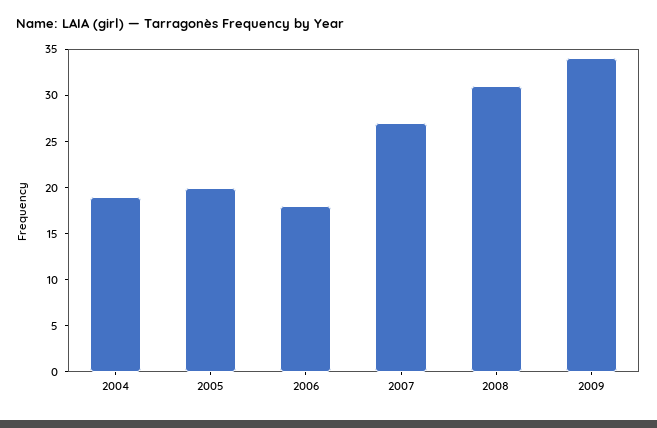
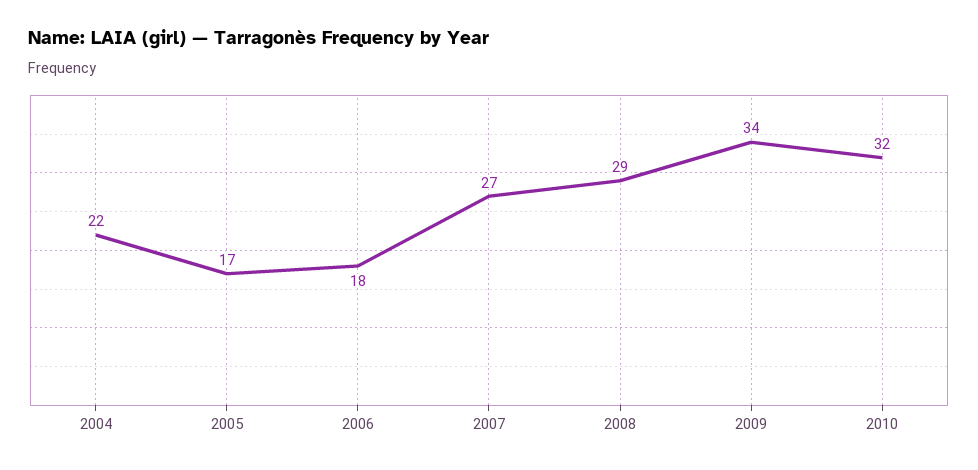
2004: 19 -> 22
2005: 20 -> 17
2008: 31 -> 29
2010: none -> 32

